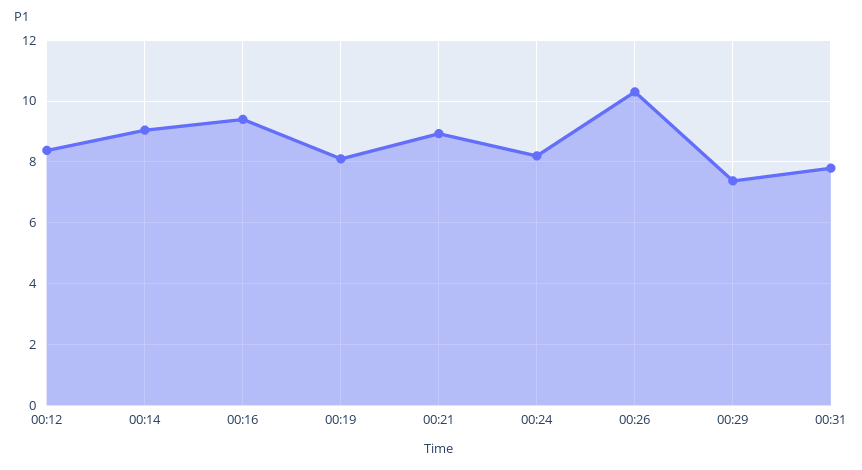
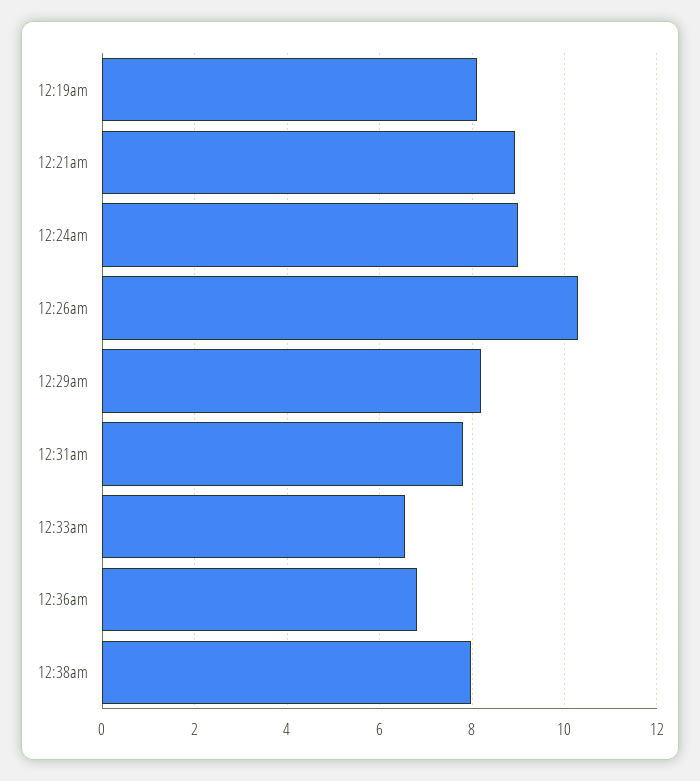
00:12: 8.4 -> none
00:14: 9 -> none
00:16: 9.4 -> none
00:24: 8.2 -> 9
00:29: 7.4 -> 8.2
12:33am: none -> 6.6
12:36am: none -> 6.8
12:38am: none -> 8

